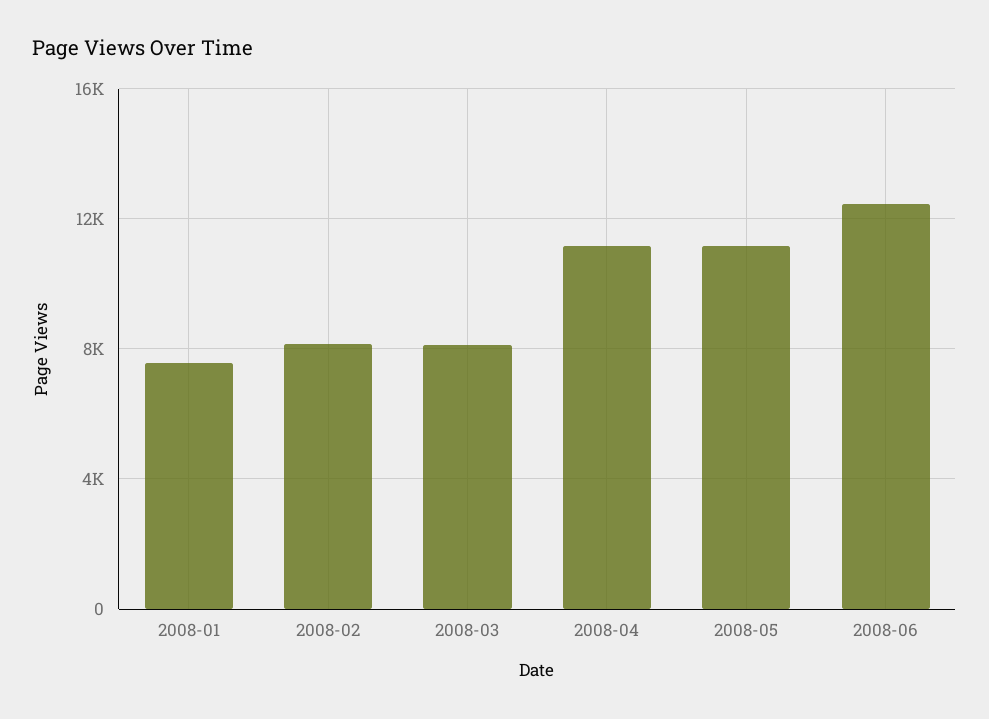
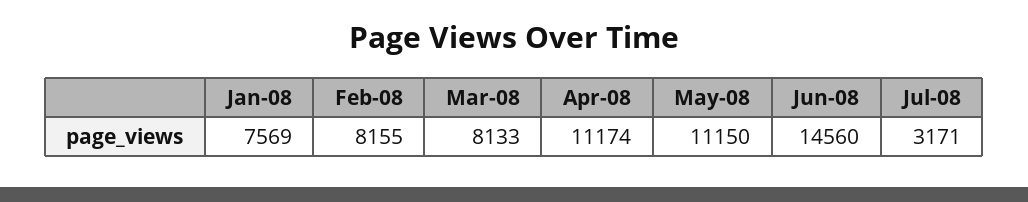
2008-06: 12500 -> 14560
Jul-08: none -> 3171

